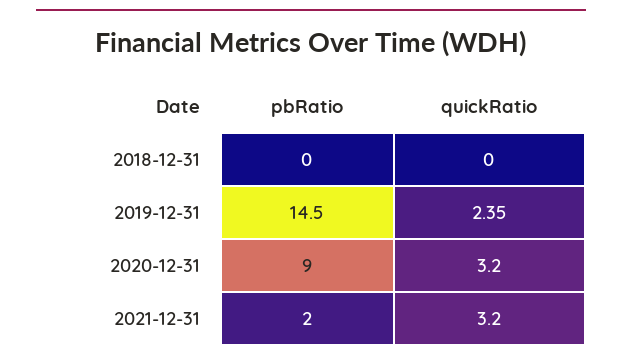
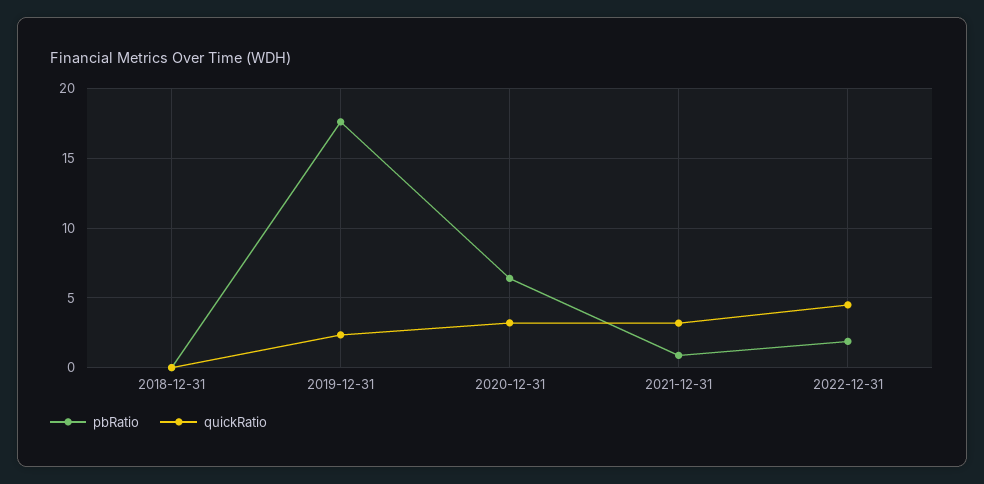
pbRatio, 2019-12-31: 14.5 -> 17.5
pbRatio, 2020-12-31: 9 -> 6.5
pbRatio, 2021-12-31: 2 -> 1
pbRatio, 2022-12-31: none -> 2
quickRatio, 2022-12-31: none -> 4.5

